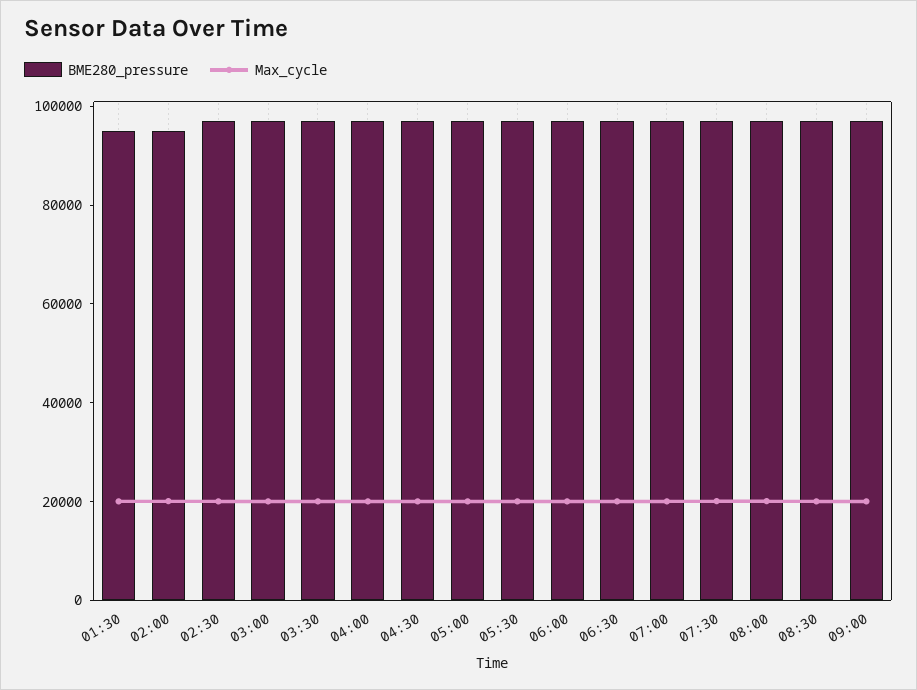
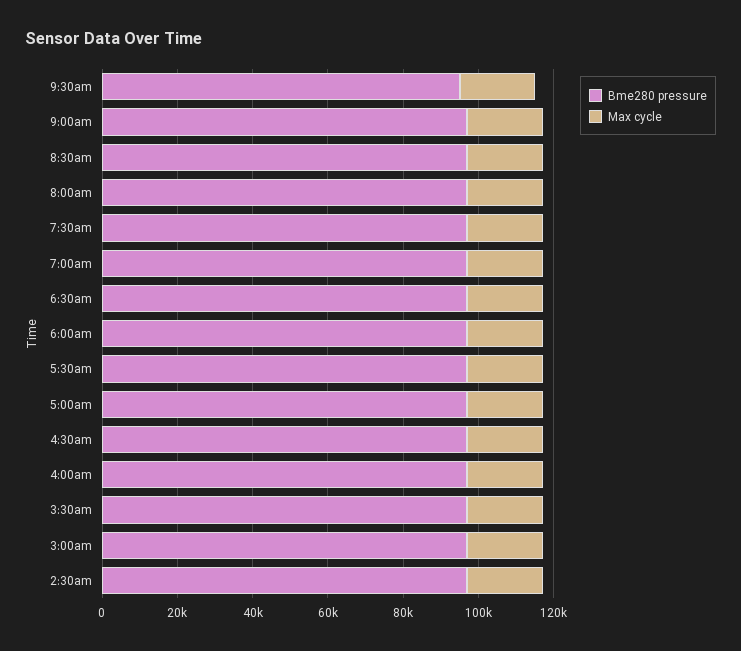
BME280_pressure, 01:30: 95000 -> none
Max_cycle, 01:30: 20000 -> none
BME280_pressure, 02:00: 95000 -> none
Max_cycle, 02:00: 20000 -> none
BME280_pressure, 9:30am: none -> 95000
Max_cycle, 9:30am: none -> 20000

